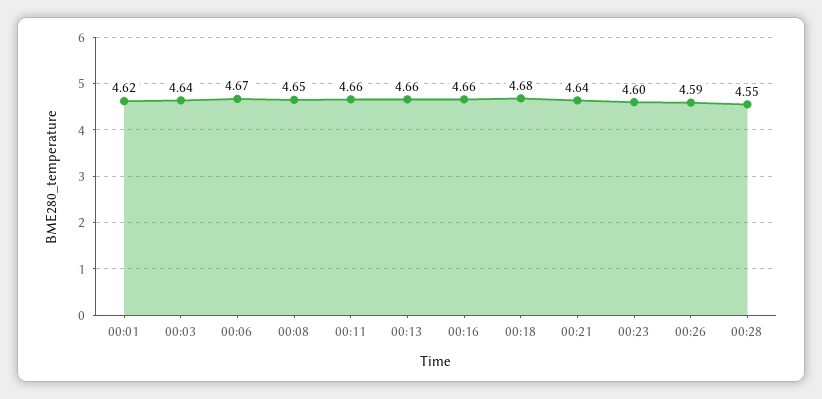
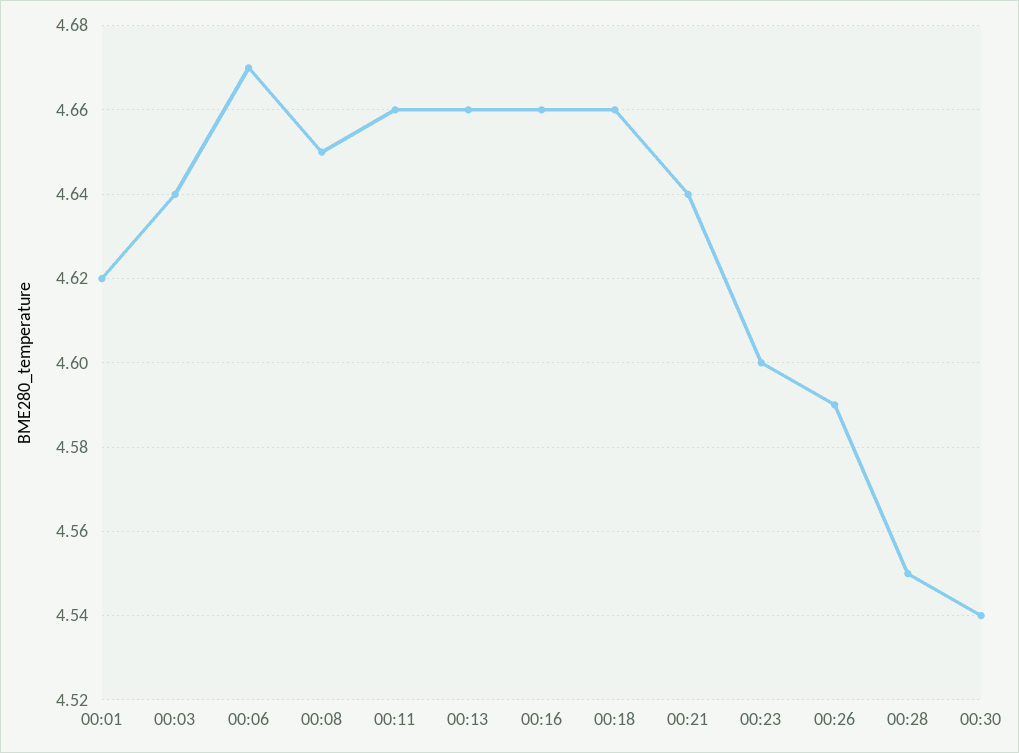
00:18: 4.68 -> 4.66
00:30: none -> 4.54

